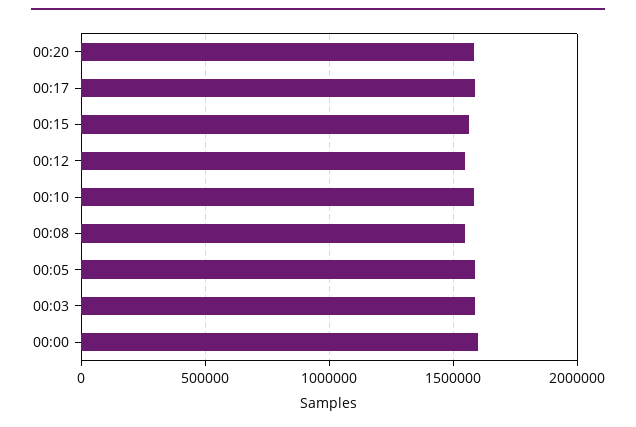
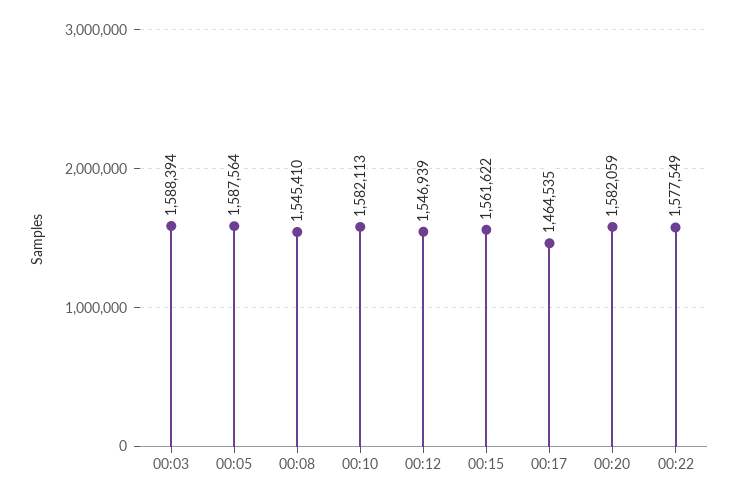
00:17: 1600000 -> 1464535
00:00: 1600000 -> none
00:22: none -> 1577549

